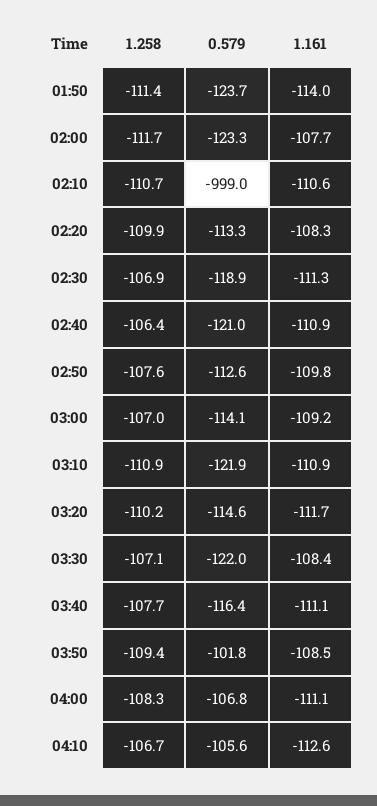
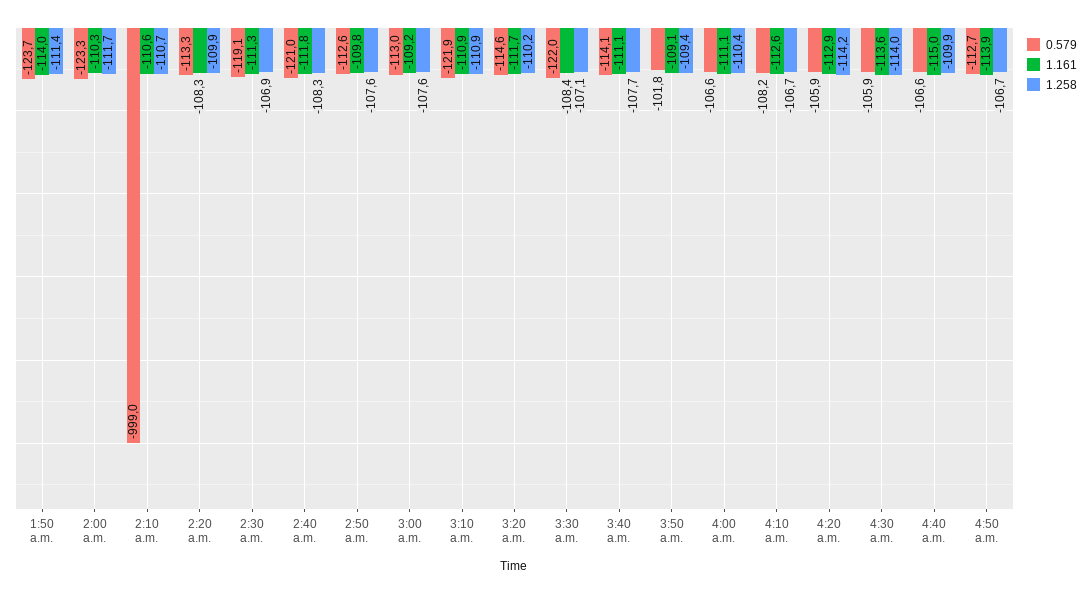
1.161, 02:00: -107.7 -> -110.3
0.579, 02:30: -118.9 -> -119.1
1.258, 02:40: -106.4 -> -108.3
1.161, 02:40: -110.9 -> -111.8
1.258, 03:00: -107 -> -107.6
0.579, 03:00: -114.1 -> -113
0.579, 03:40: -116.4 -> -114.1
1.161, 03:50: -108.5 -> -109.1
1.258, 04:00: -108.3 -> -110.4
0.579, 04:00: -106.8 -> -106.6
0.579, 04:10: -105.6 -> -108.2
0.579, 4:20 a.m.: none -> -105.9
1.161, 4:20 a.m.: none -> -112.9
1.258, 4:20 a.m.: none -> -114.2
0.579, 4:30 a.m.: none -> -105.9
1.161, 4:30 a.m.: none -> -113.6
1.258, 4:30 a.m.: none -> -114
0.579, 4:40 a.m.: none -> -106.6
1.161, 4:40 a.m.: none -> -115
1.258, 4:40 a.m.: none -> -109.9
0.579, 4:50 a.m.: none -> -112.7
1.161, 4:50 a.m.: none -> -113.9
1.258, 4:50 a.m.: none -> -106.7

